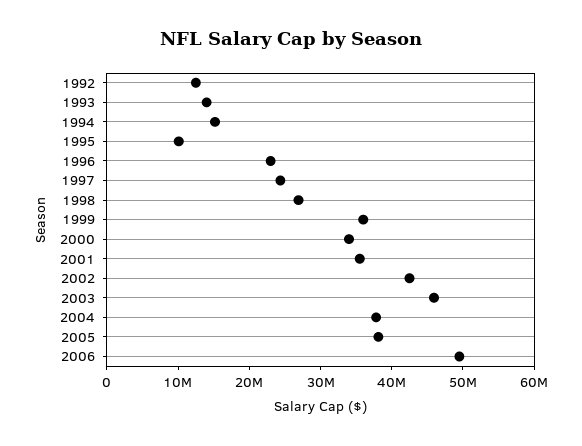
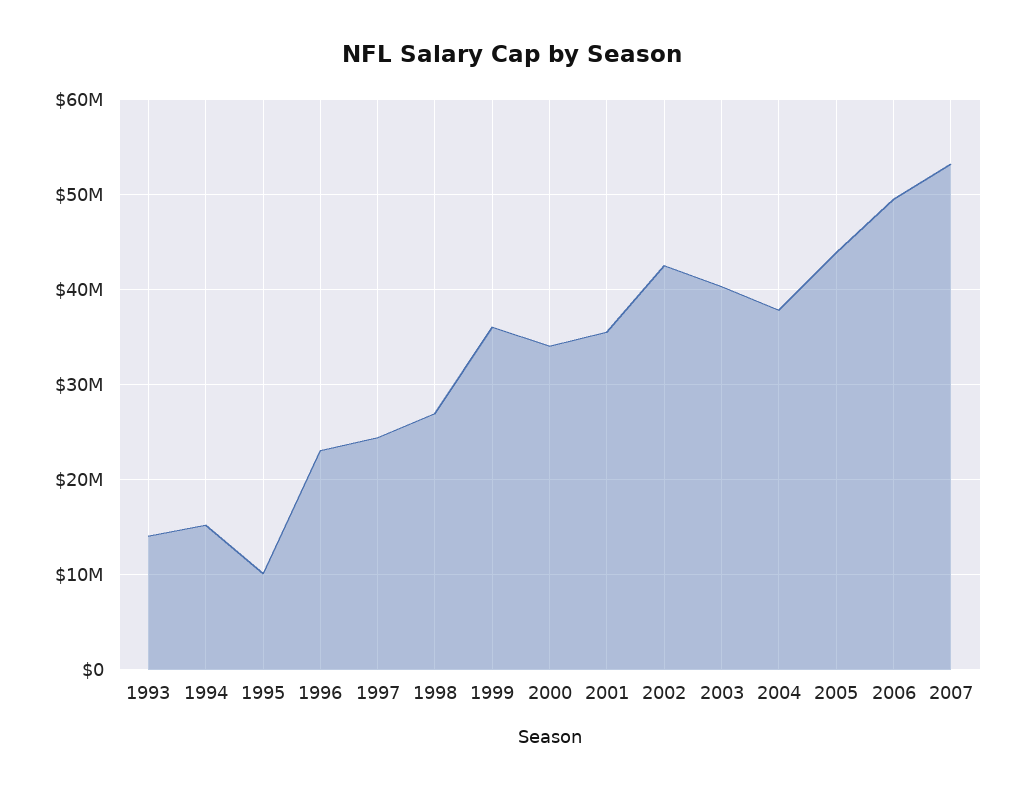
1992: 12000000 -> none
2003: 46000000 -> 40000000
2005: 38000000 -> 44000000
2007: none -> 53000000

